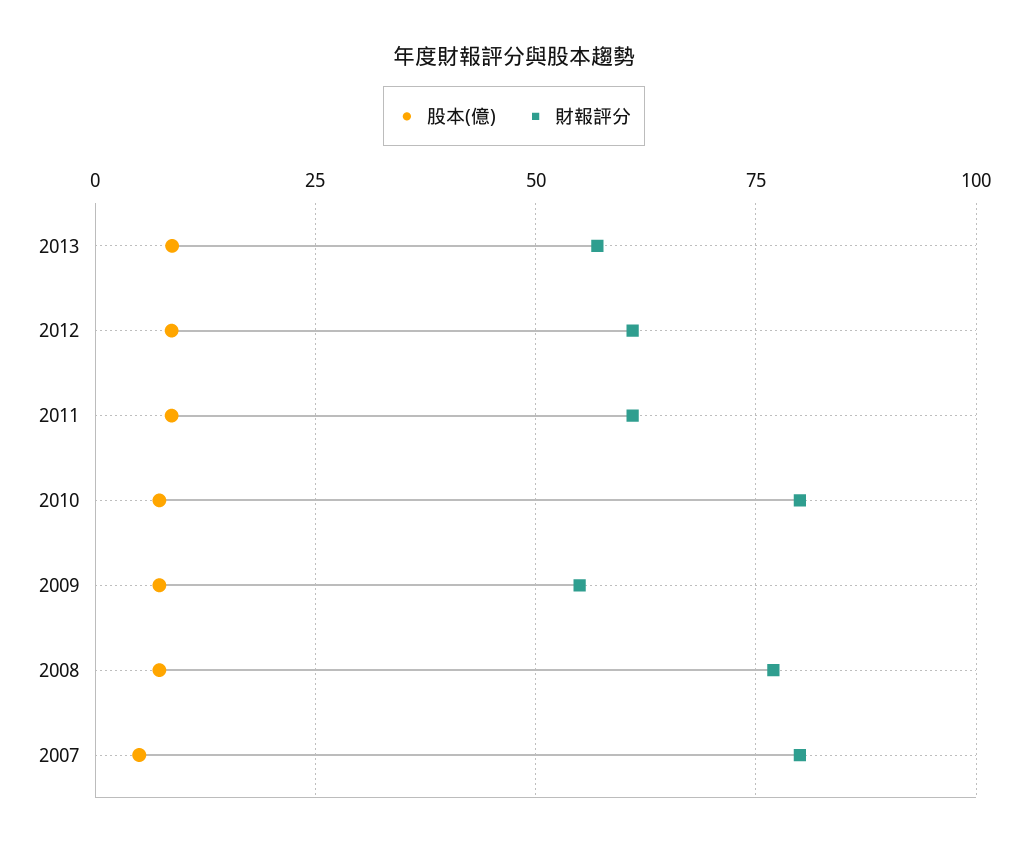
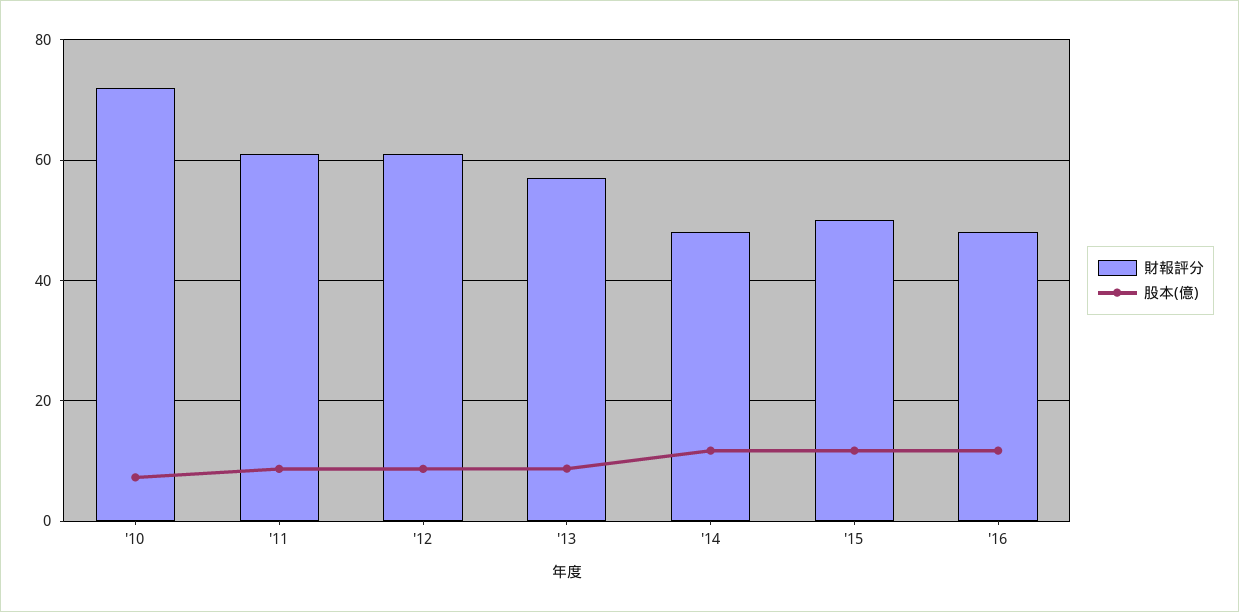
財報評分, 2010: 80 -> 72
股本(億), 2009: 7.5 -> none
財報評分, 2009: 55 -> none
股本(億), 2008: 7.5 -> none
財報評分, 2008: 77.5 -> none
股本(億), 2007: 5 -> none
財報評分, 2007: 80 -> none
財報評分, '14: none -> 48
股本(億), '14: none -> 12
財報評分, '15: none -> 50
股本(億), '15: none -> 12
財報評分, '16: none -> 48
股本(億), '16: none -> 12

